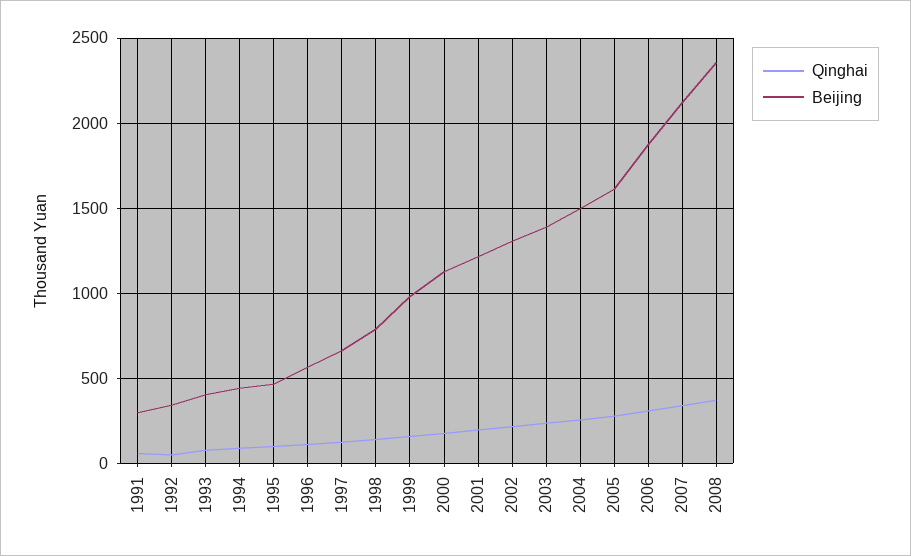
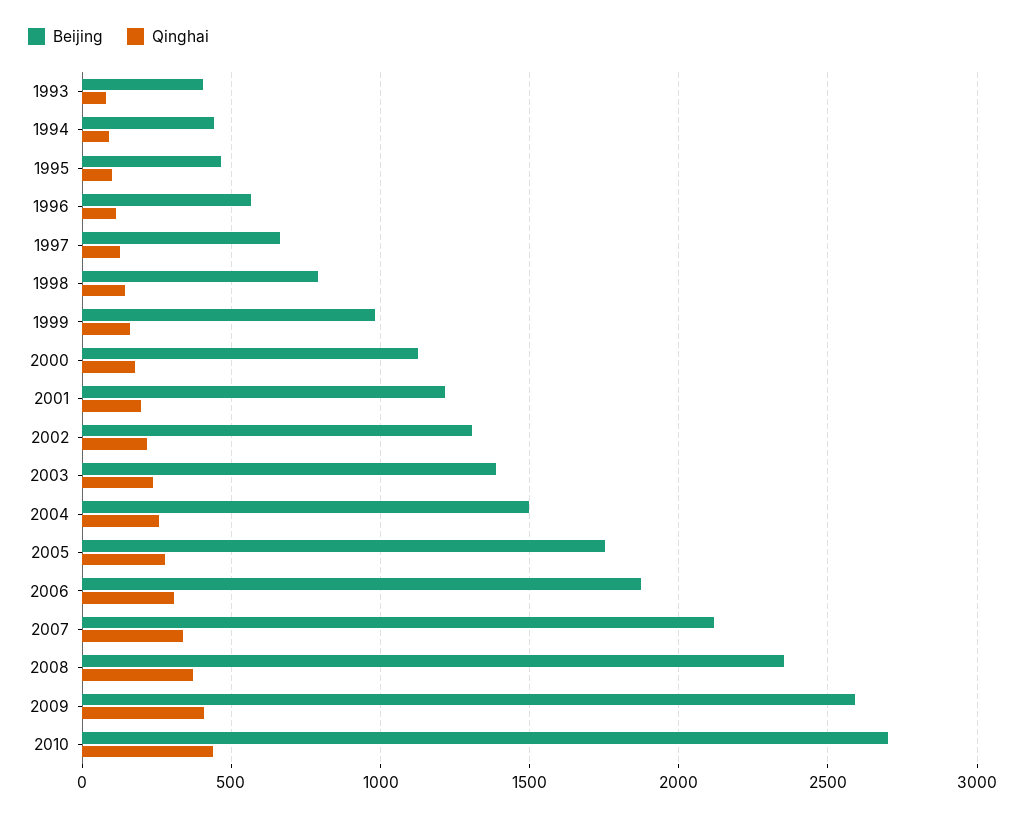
Qinghai, 1991: 50 -> none
Beijing, 1991: 300 -> none
Qinghai, 1992: 50 -> none
Beijing, 1992: 350 -> none
Beijing, 2005: 1600 -> 1750
Beijing, 2009: none -> 2600
Qinghai, 2009: none -> 400
Beijing, 2010: none -> 2700
Qinghai, 2010: none -> 450

